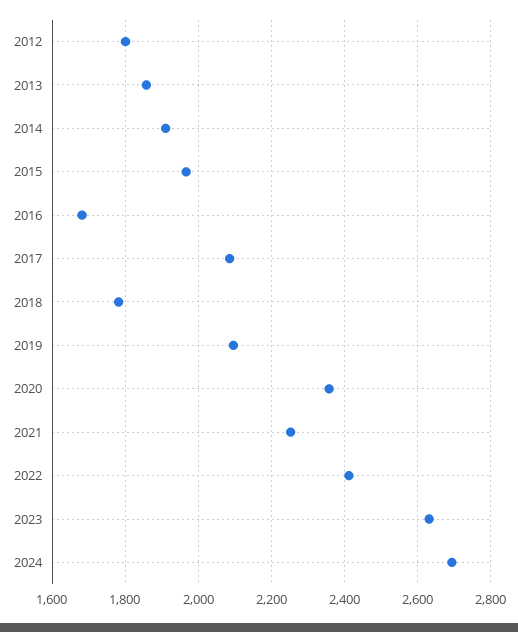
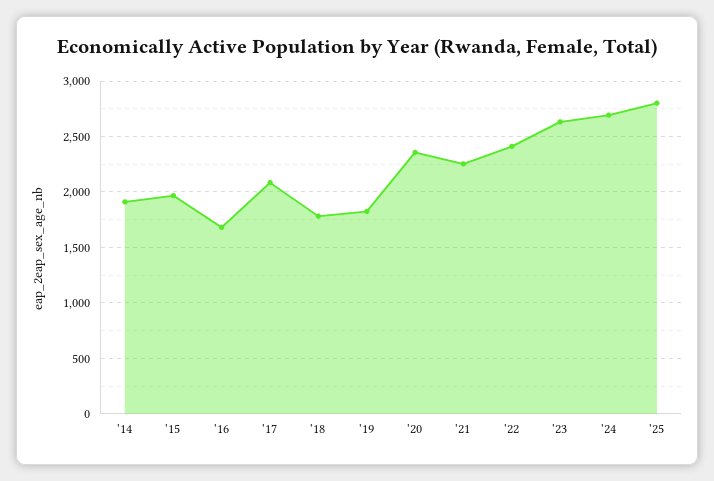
2012: 1800 -> none
2013: 1860 -> none
2019: 2100 -> 1800
'25: none -> 2800

